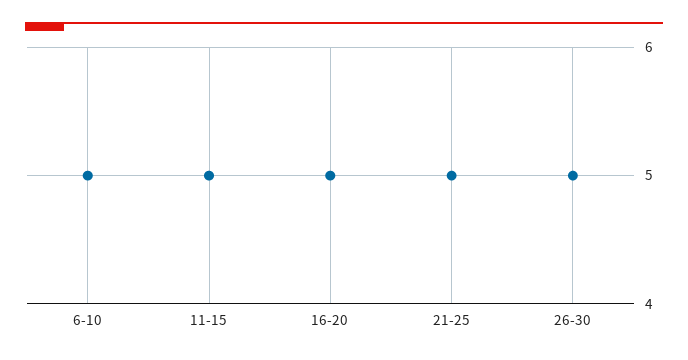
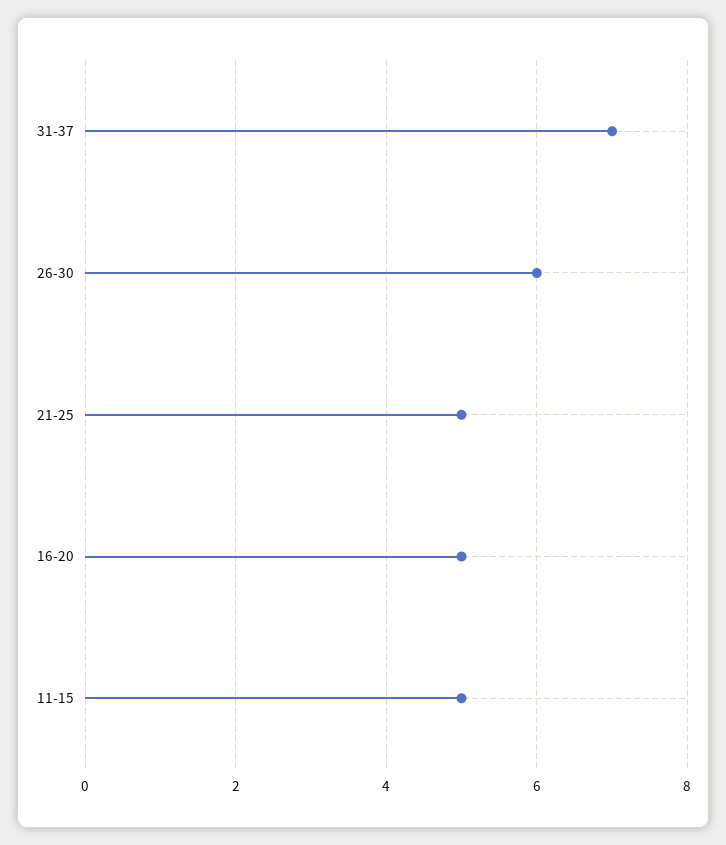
6-10: 5 -> none
26-30: 5 -> 6
31-37: none -> 7

